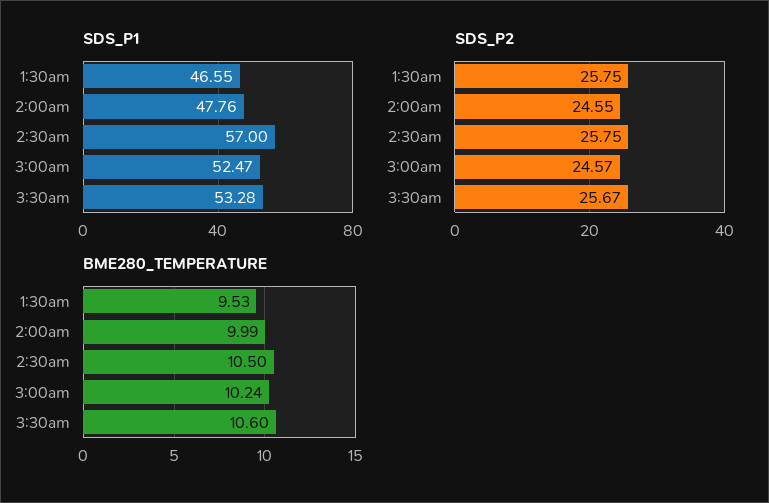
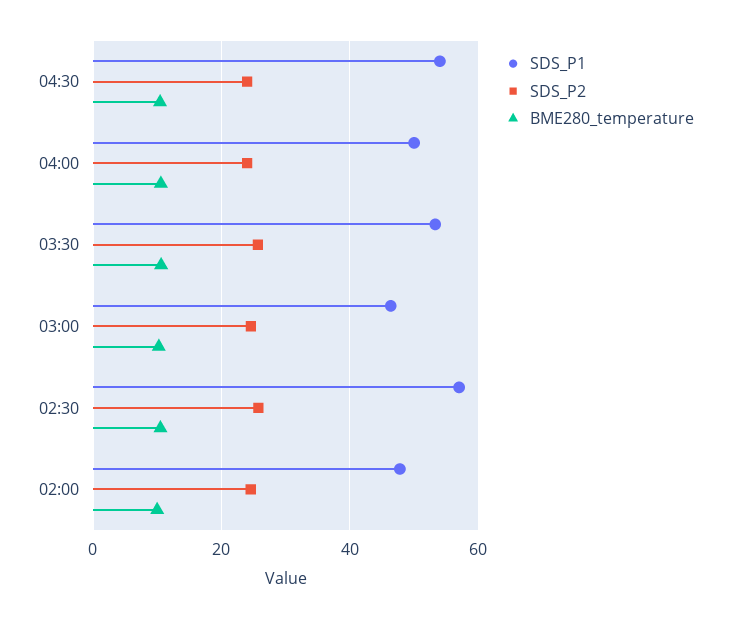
SDS_P1, 1:30am: 46.55 -> none
SDS_P1, 3:00am: 52.47 -> 46
SDS_P2, 1:30am: 25.75 -> none
BME280_TEMPERATURE, 1:30am: 9.53 -> none
SDS_P1, 04:30: none -> 54
SDS_P2, 04:30: none -> 24
BME280_TEMPERATURE, 04:30: none -> 10
SDS_P1, 04:00: none -> 50
SDS_P2, 04:00: none -> 24
BME280_TEMPERATURE, 04:00: none -> 10

